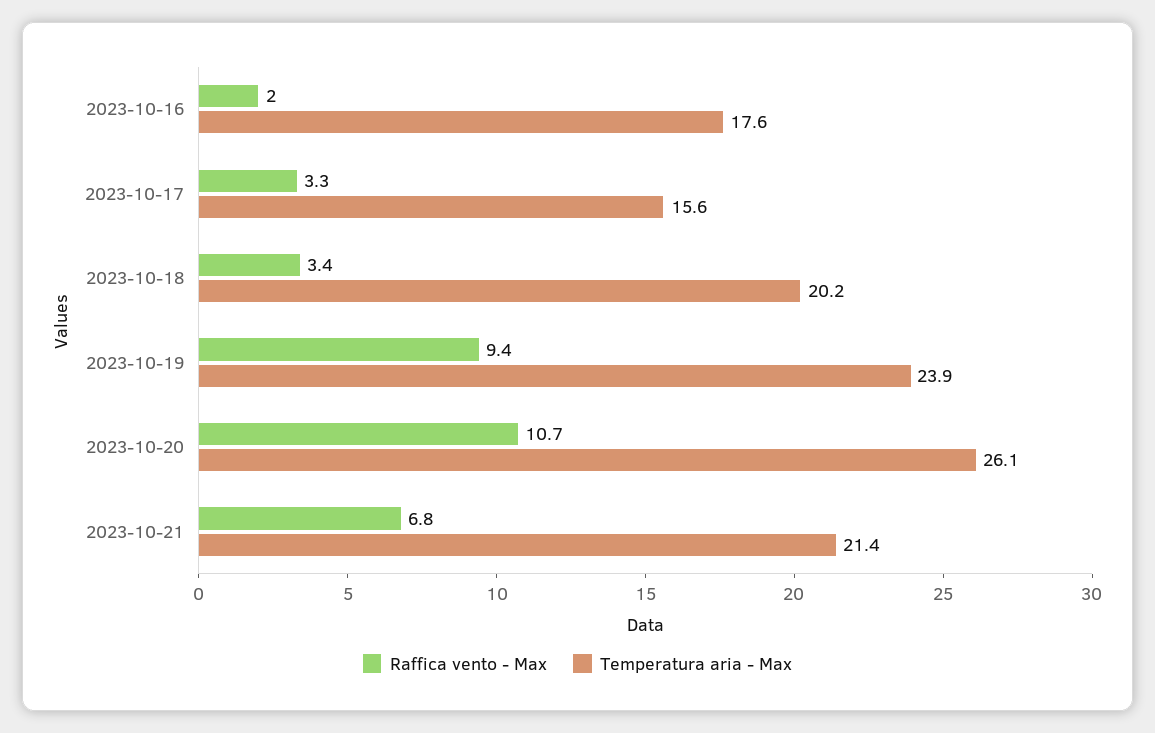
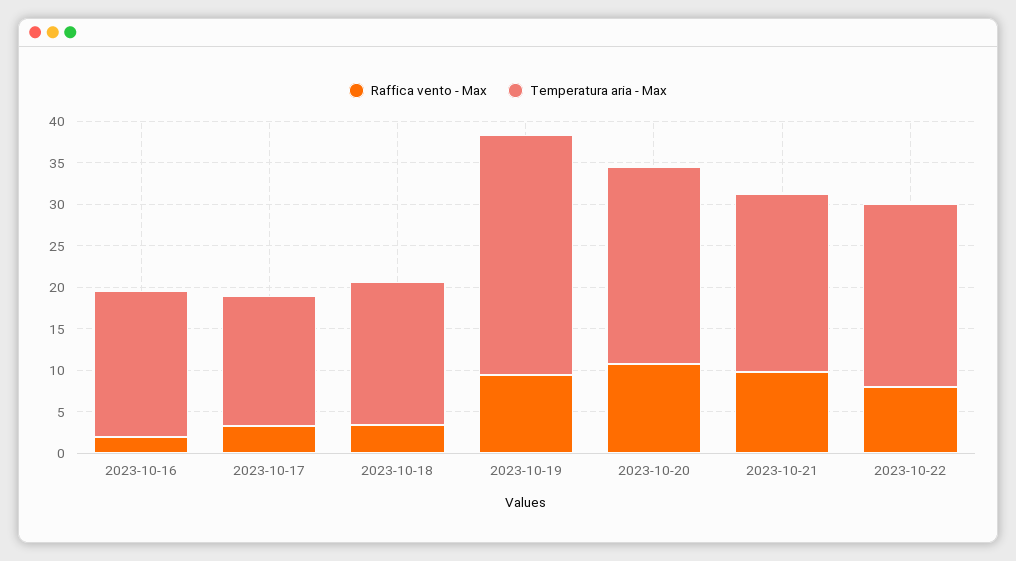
Temperatura aria - Max, 2023-10-18: 20.2 -> 17
Temperatura aria - Max, 2023-10-19: 23.9 -> 29
Temperatura aria - Max, 2023-10-20: 26.1 -> 24
Raffica vento - Max, 2023-10-21: 6.8 -> 10
Raffica vento - Max, 2023-10-22: none -> 8
Temperatura aria - Max, 2023-10-22: none -> 22

